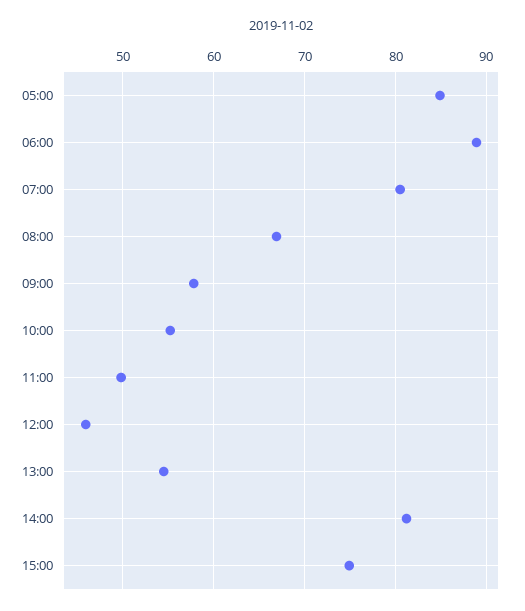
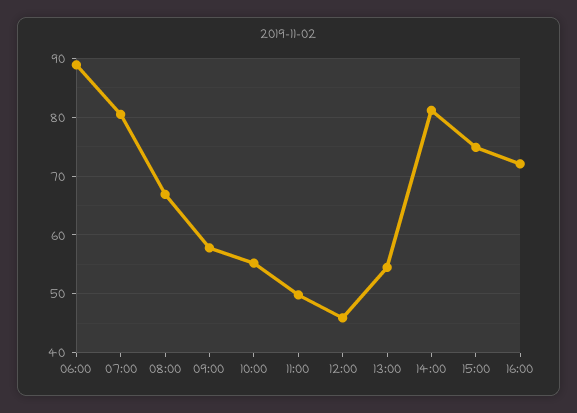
05:00: 85 -> none
16:00: none -> 72

